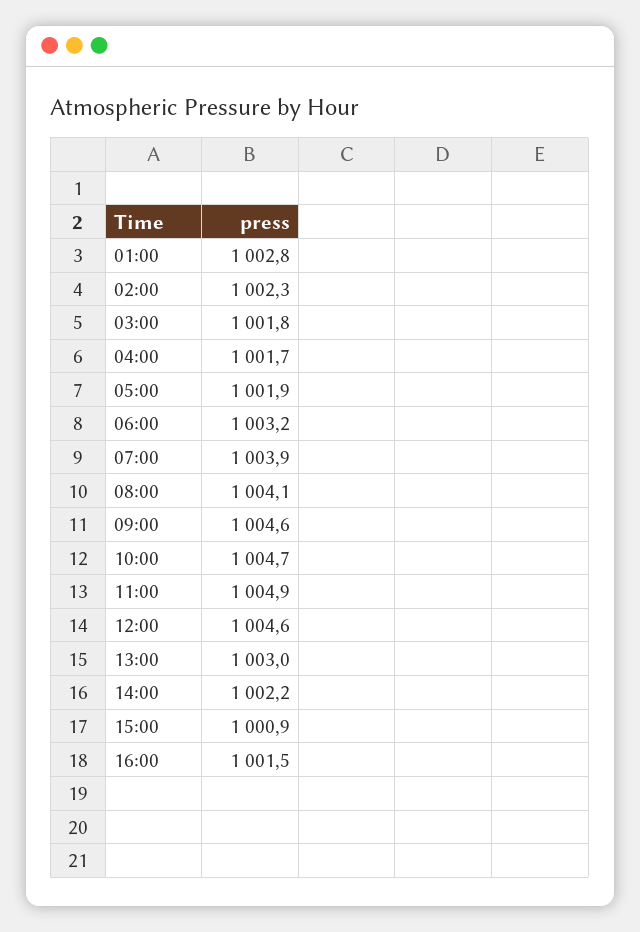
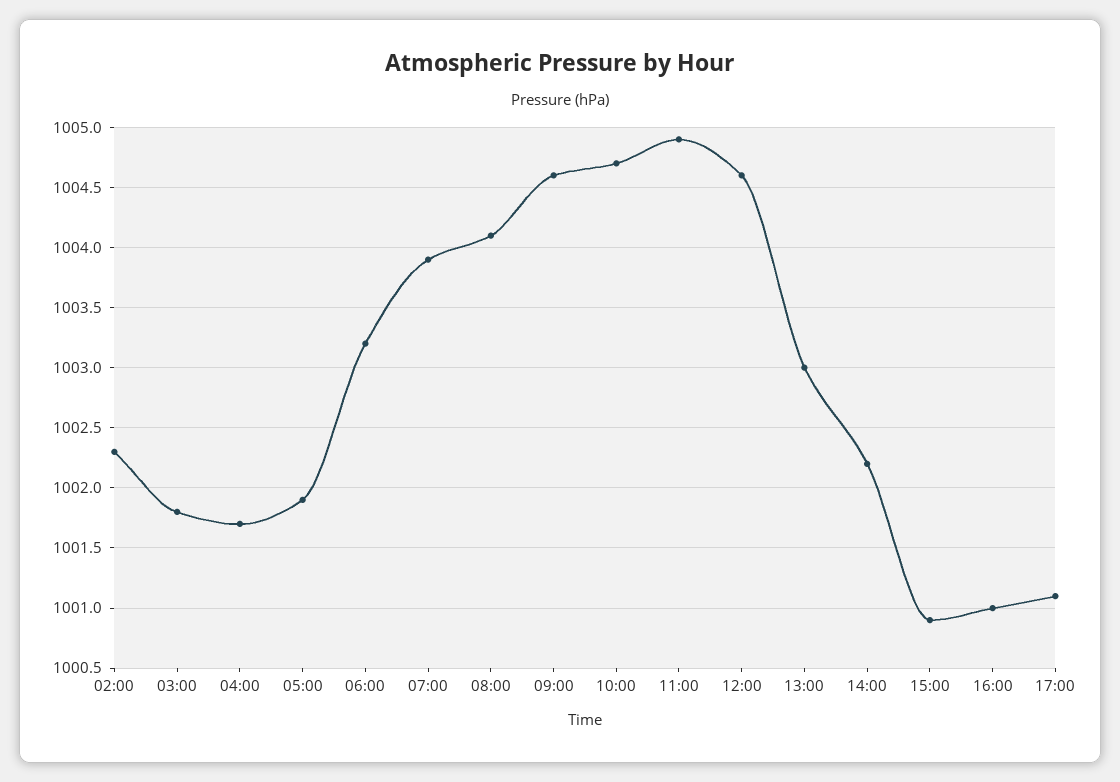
01:00: 1002.8 -> none
16:00: 1001.5 -> 1001
17:00: none -> 1001.1

